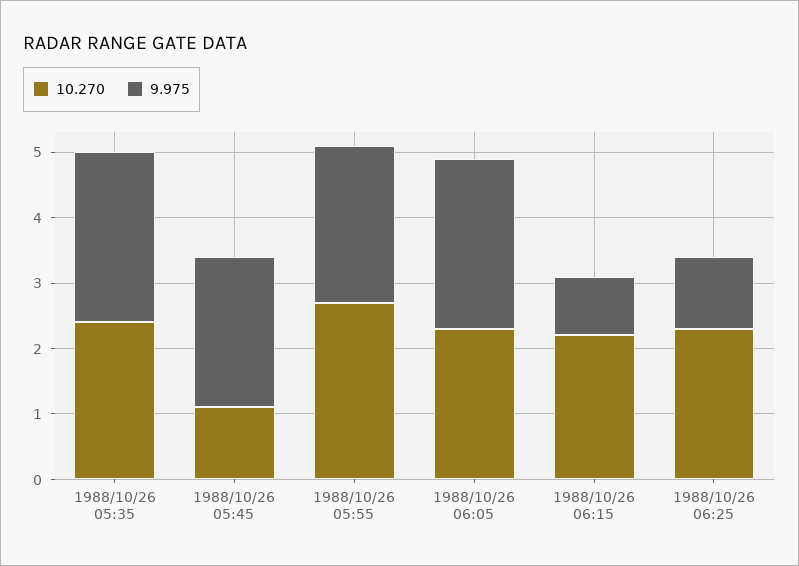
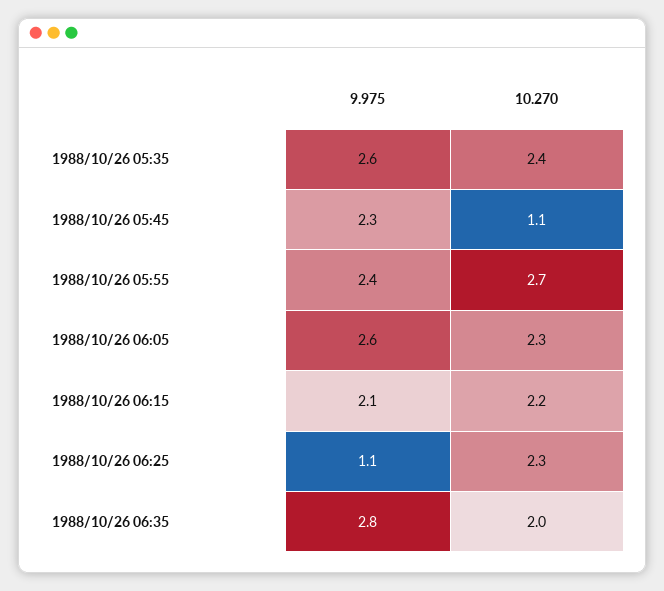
9.975, 1988/10/26 06:15: 1 -> 2.1
9.975, 1988/10/26 06:35: none -> 2.8
10.270, 1988/10/26 06:35: none -> 2

